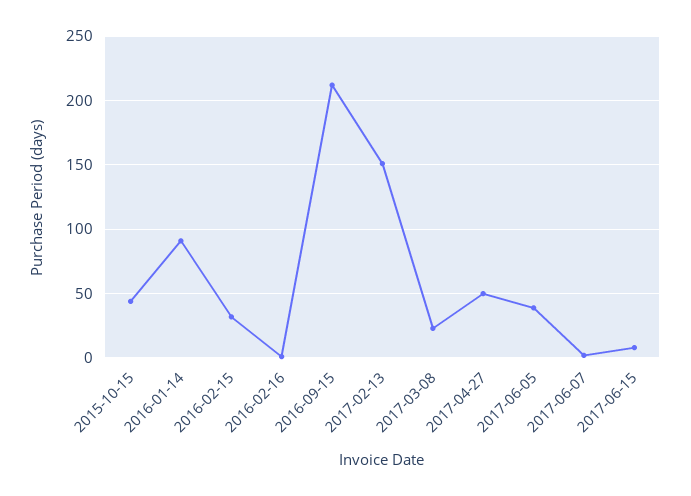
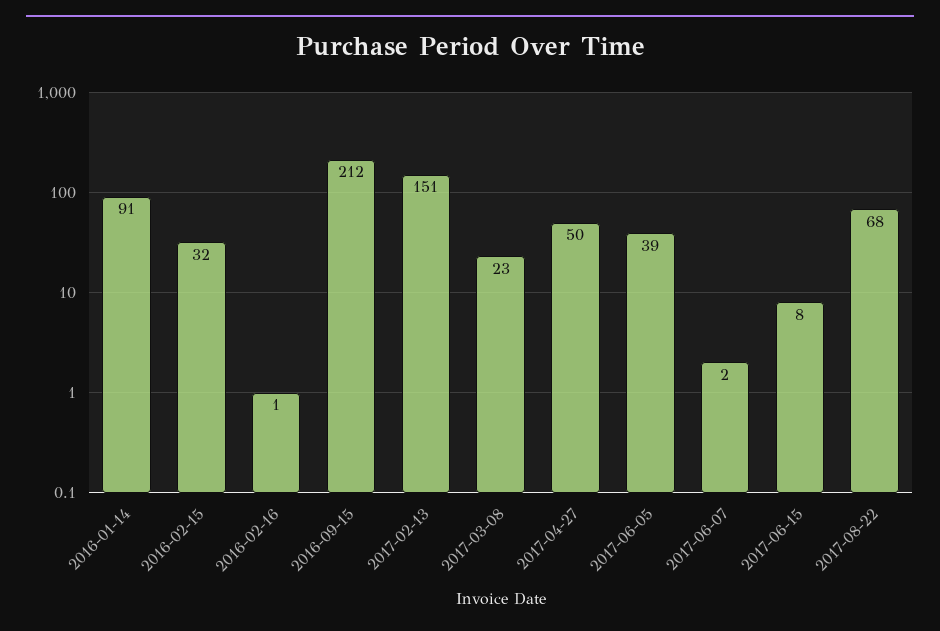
2015-10-15: 45 -> none
2017-08-22: none -> 68

